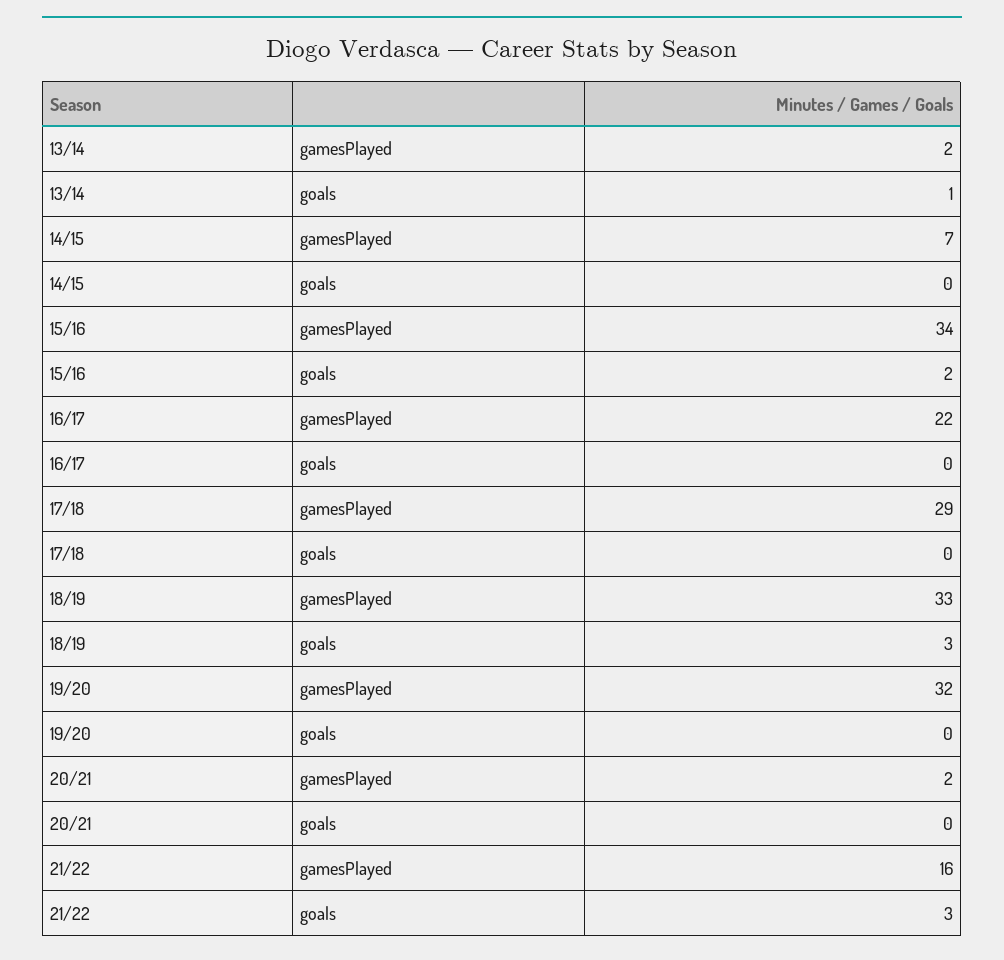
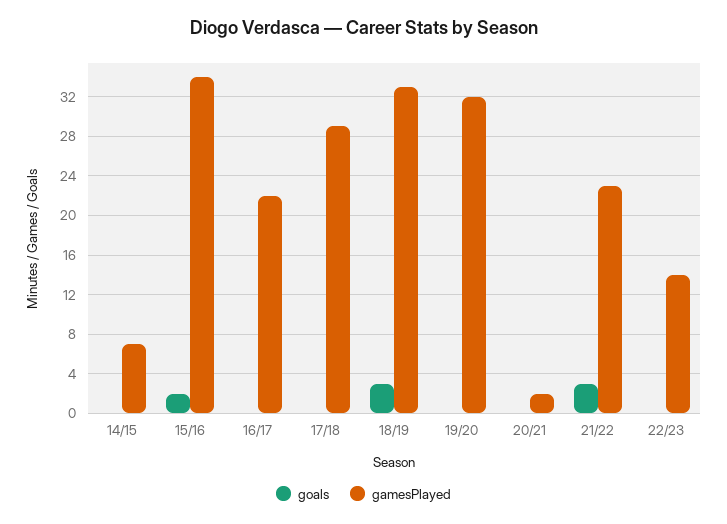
gamesPlayed, 13/14: 2 -> none
goals, 13/14: 1 -> none
gamesPlayed, 21/22: 16 -> 23
goals, 22/23: none -> 0
gamesPlayed, 22/23: none -> 14

